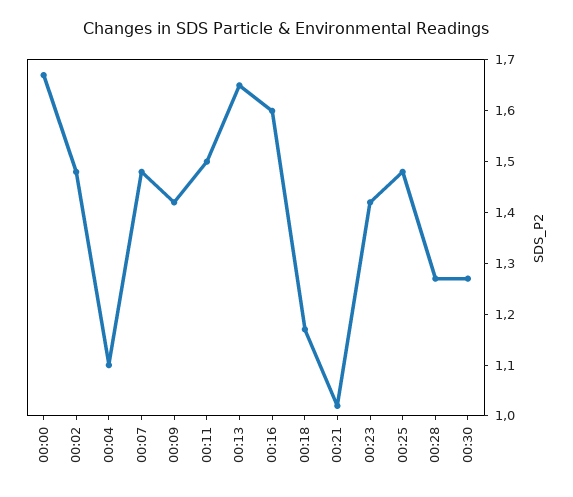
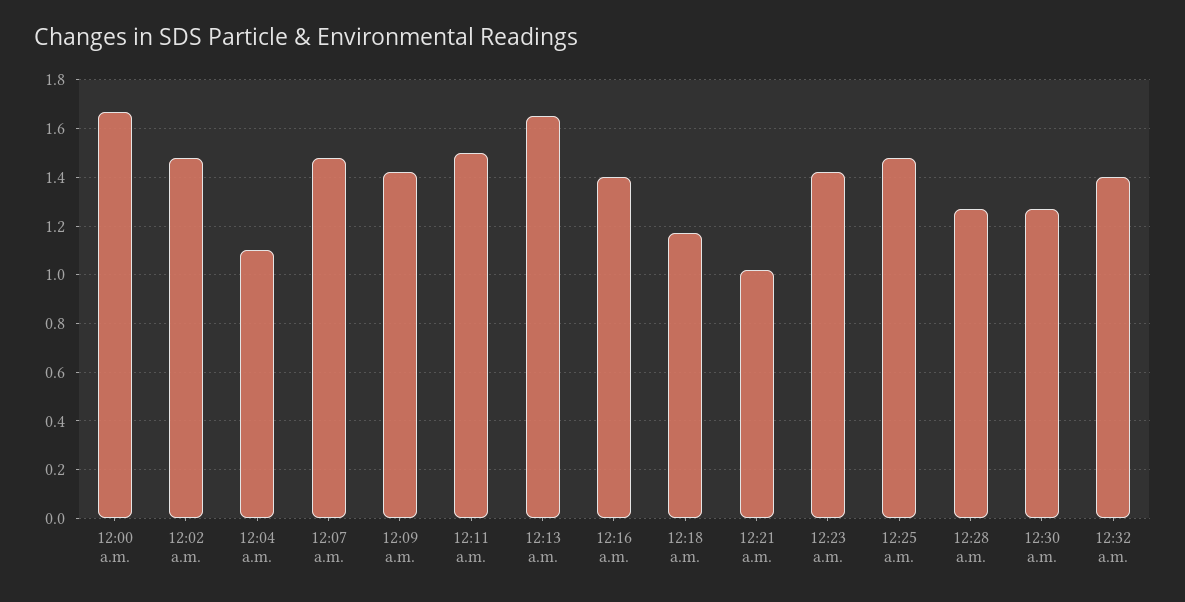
00:16: 1.6 -> 1.4
12:32 a.m.: none -> 1.4

